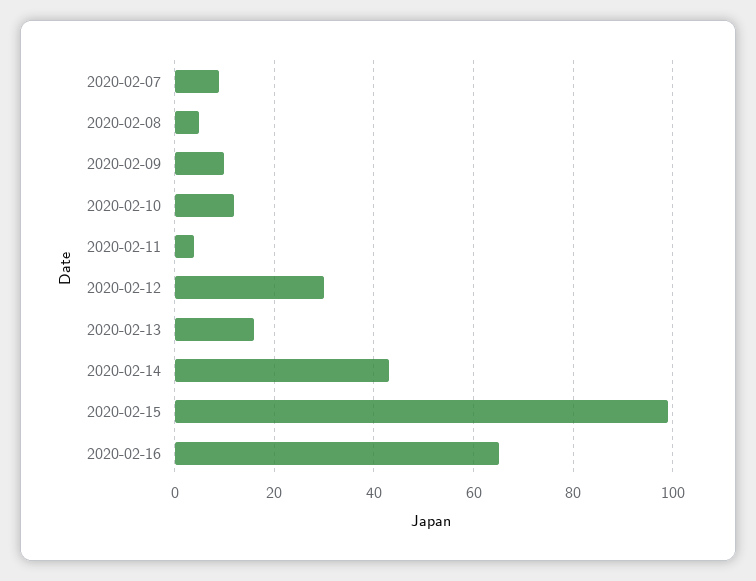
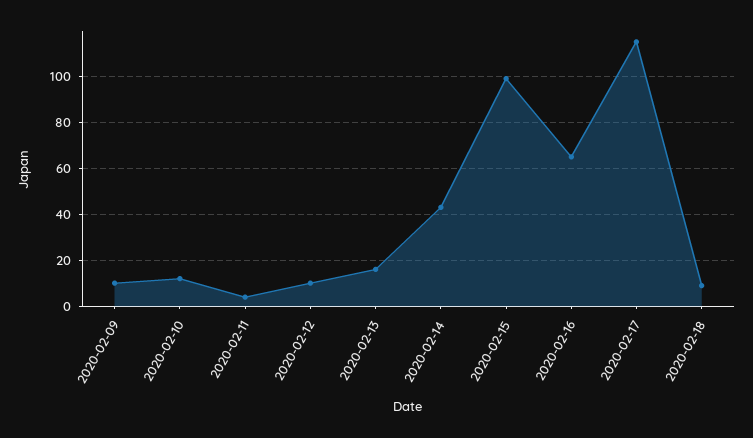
2020-02-07: 10 -> none
2020-02-08: 5 -> none
2020-02-12: 30 -> 10
2020-02-17: none -> 115
2020-02-18: none -> 10

